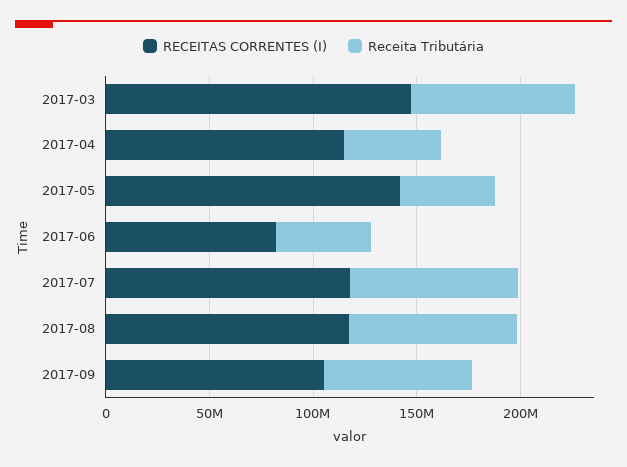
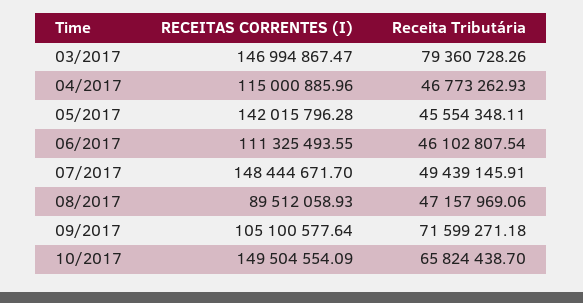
RECEITAS CORRENTES (I), 2017-06: 80000000 -> 111325493.55
RECEITAS CORRENTES (I), 2017-07: 120000000 -> 148444671.7
Receita Tributária, 2017-07: 80000000 -> 49439145.91
RECEITAS CORRENTES (I), 2017-08: 120000000 -> 89512058.93
Receita Tributária, 2017-08: 80000000 -> 47157969.06
RECEITAS CORRENTES (I), 10/2017: none -> 149504554.09
Receita Tributária, 10/2017: none -> 65824438.7

